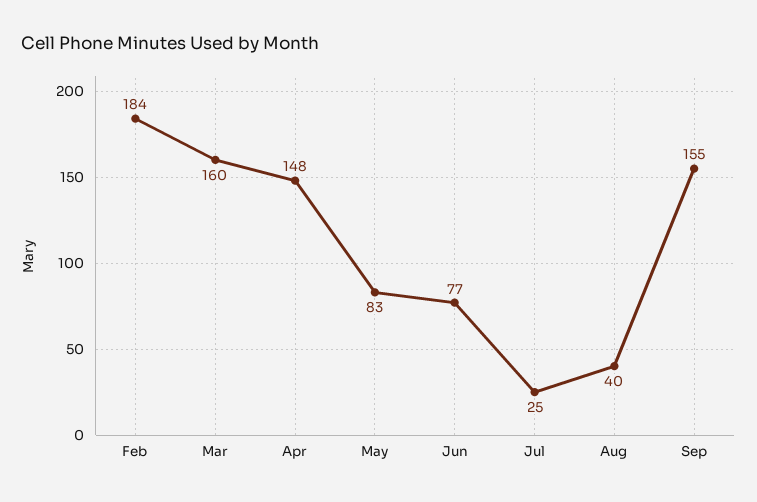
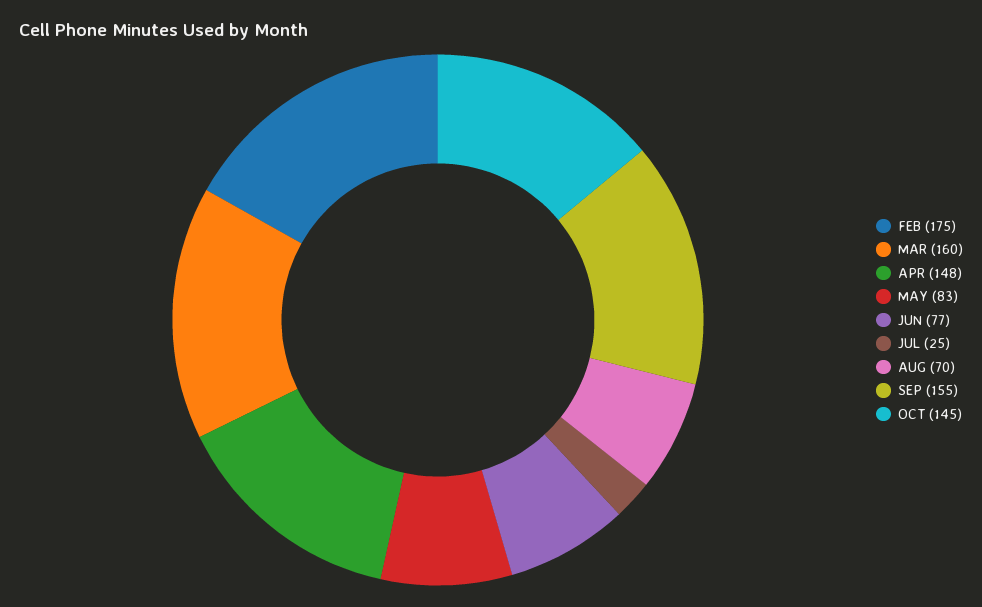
Feb: 184 -> 175
Aug: 40 -> 70
OCT: none -> 145

